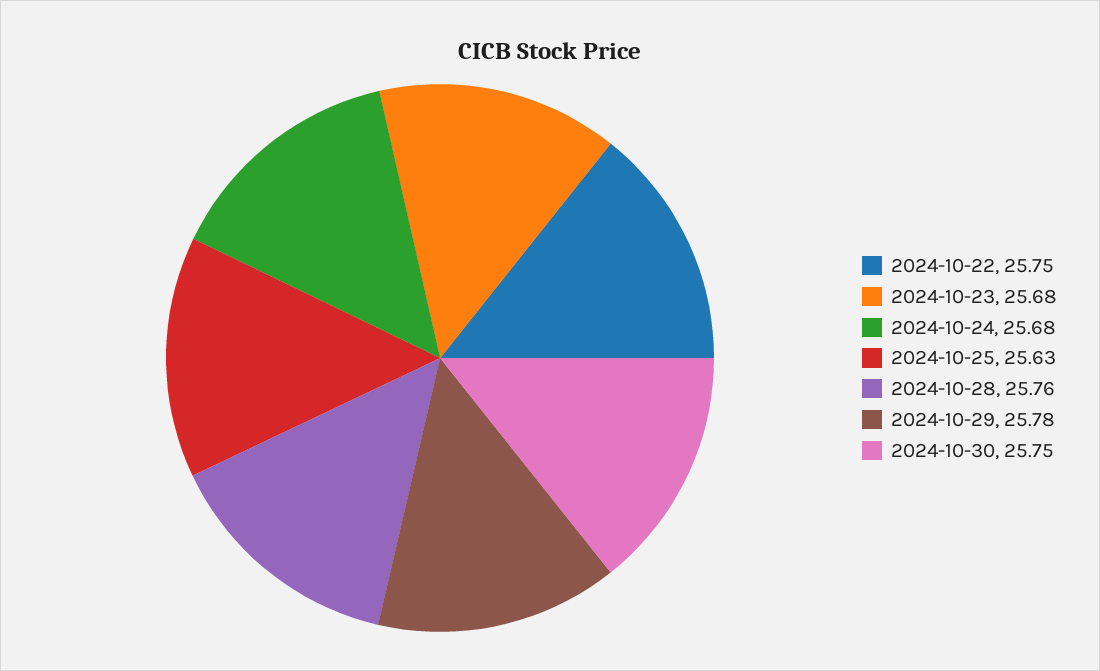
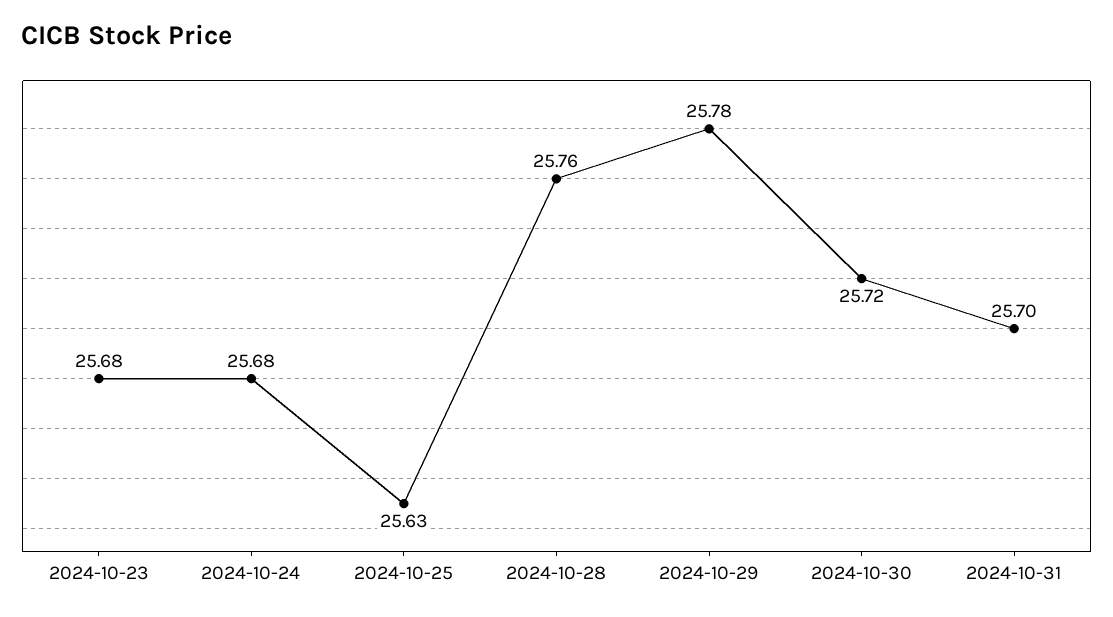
2024-10-22: 25.75 -> none
2024-10-30: 25.75 -> 25.72
2024-10-31: none -> 25.7

